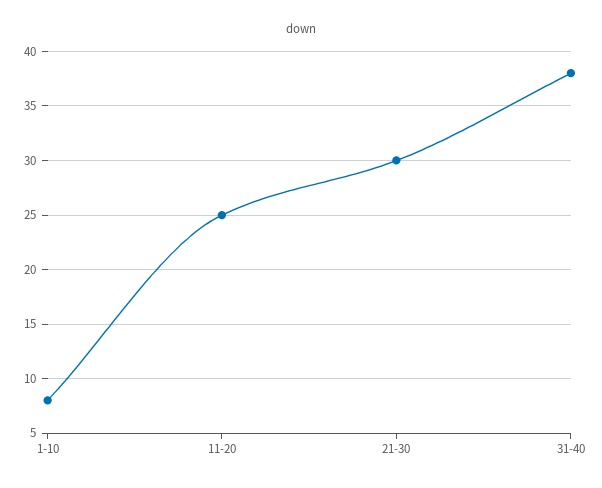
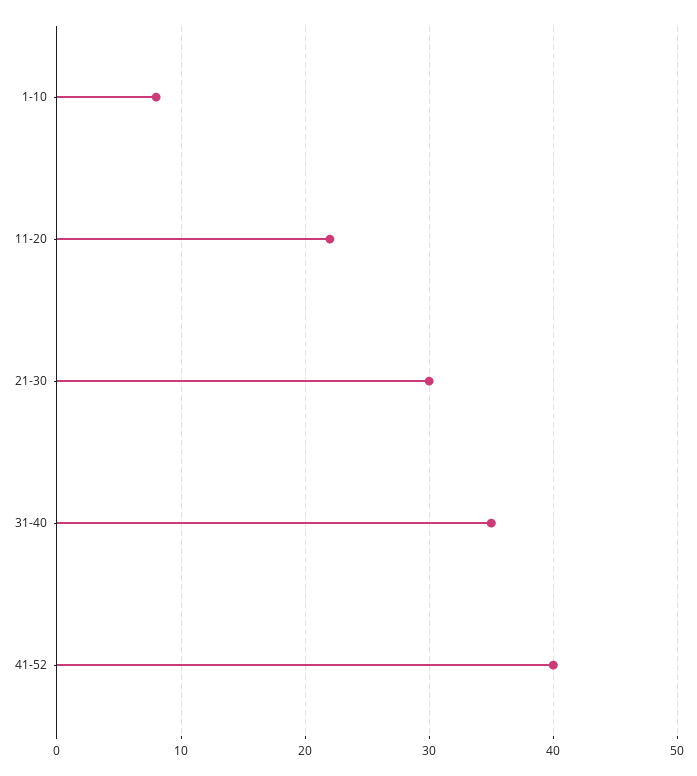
11-20: 25 -> 22
31-40: 38 -> 35
41-52: none -> 40

